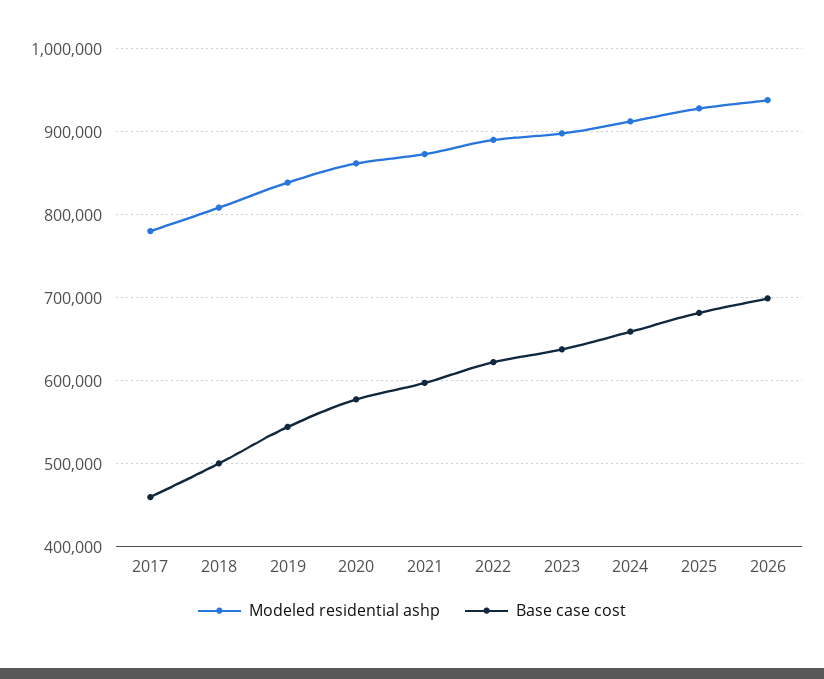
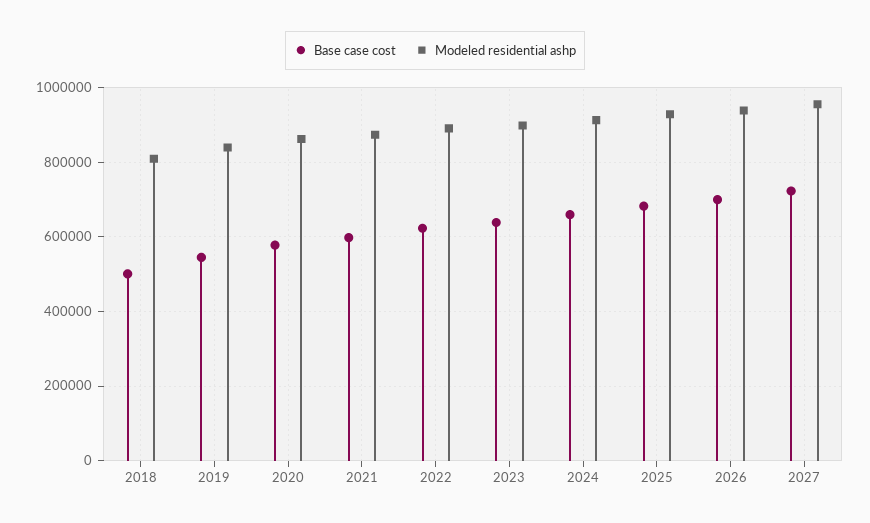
Modeled residential ashp, 2017: 780000 -> none
Base case cost, 2017: 460000 -> none
Base case cost, 2027: none -> 720000
Modeled residential ashp, 2027: none -> 960000

